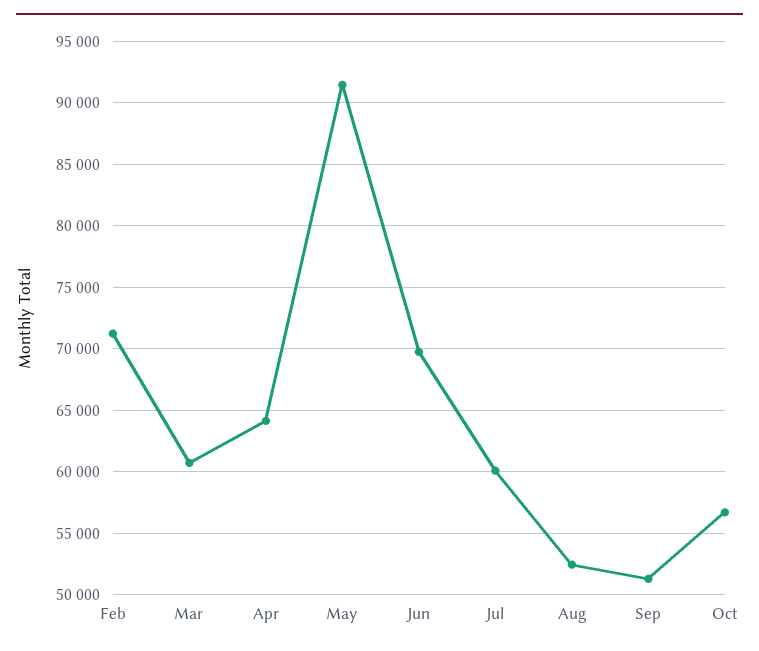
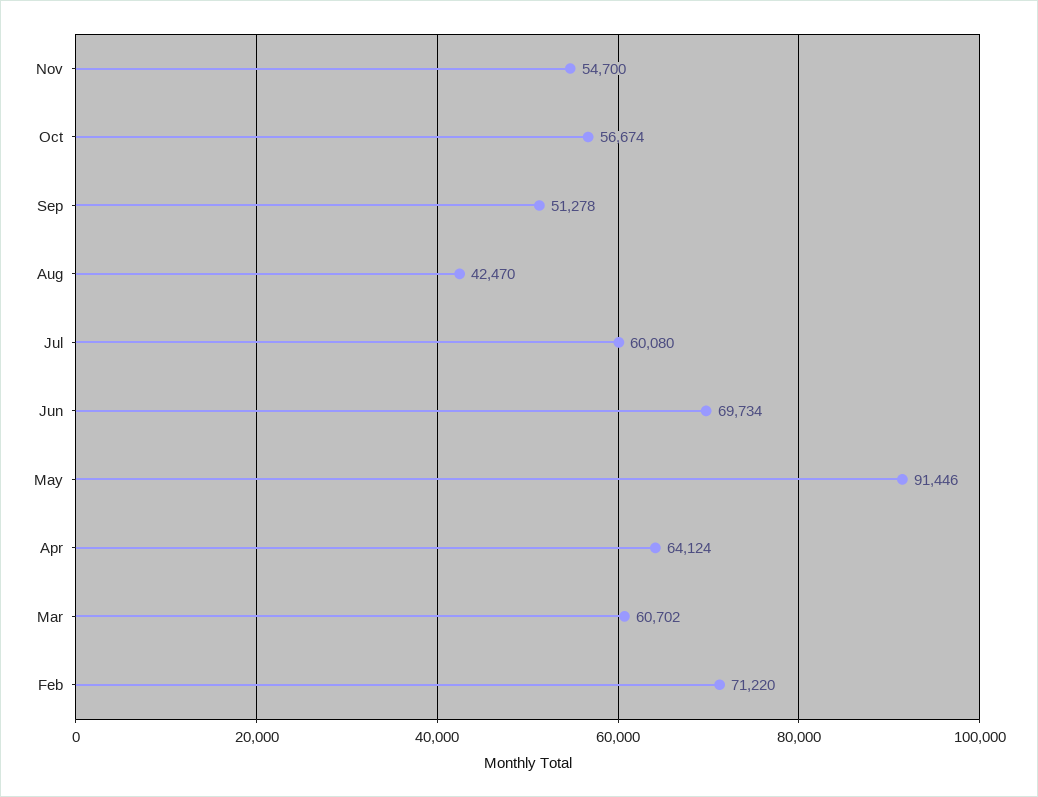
Aug: 52500 -> 42470
Nov: none -> 54700

